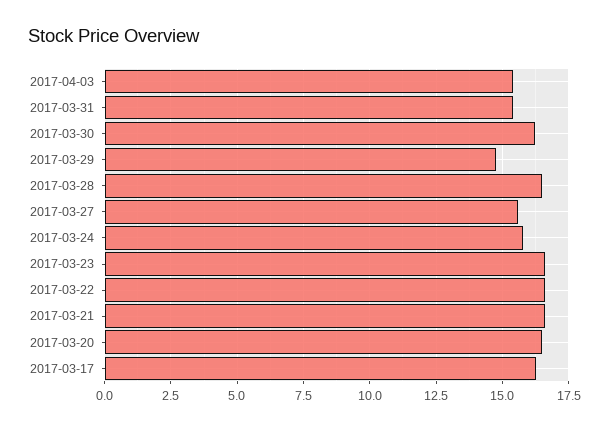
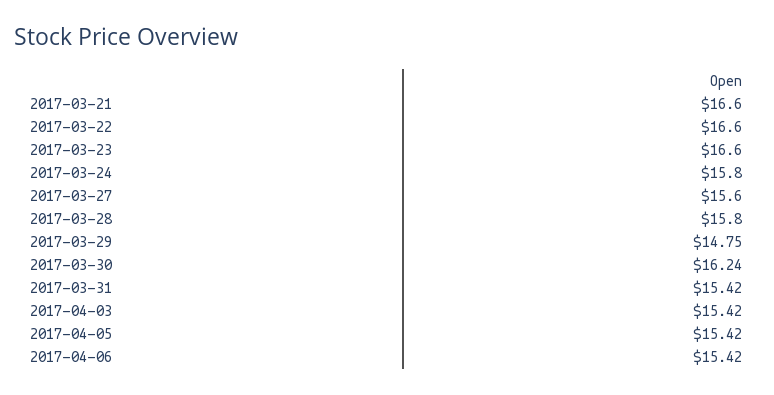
2017-03-28: 16.5 -> 15.8
2017-03-20: 16.5 -> none
2017-03-17: 16.25 -> none
2017-04-05: none -> 15.42
2017-04-06: none -> 15.42

